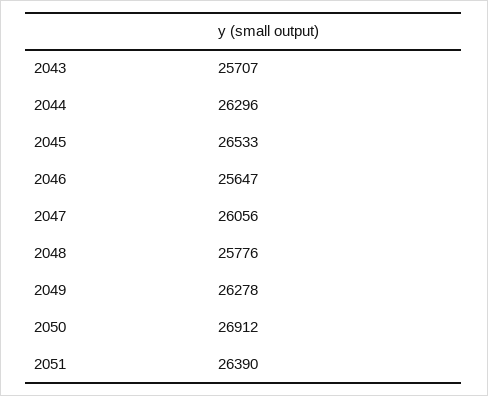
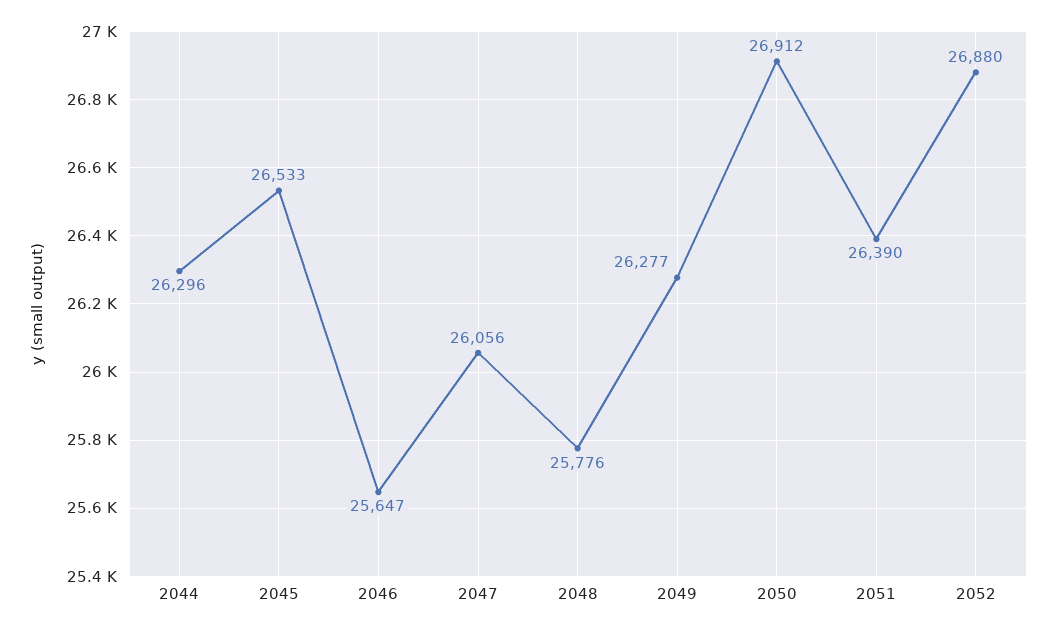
2043: 25707 -> none
2049: 26278 -> 26277
2052: none -> 26880

